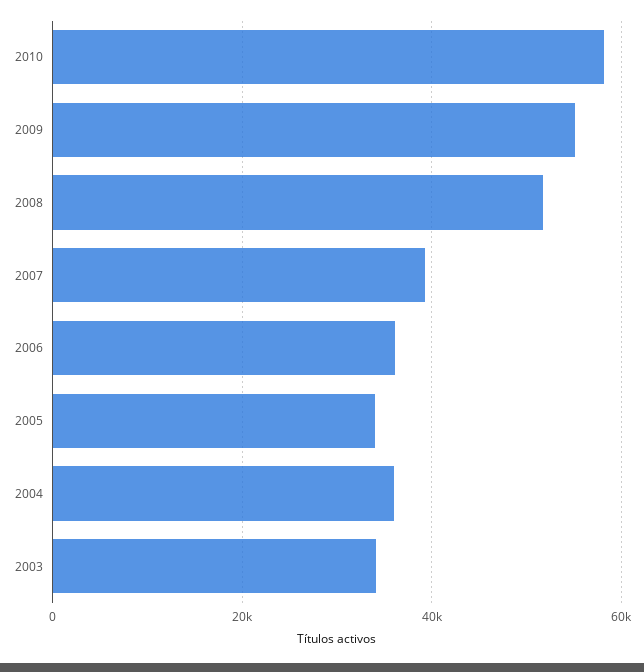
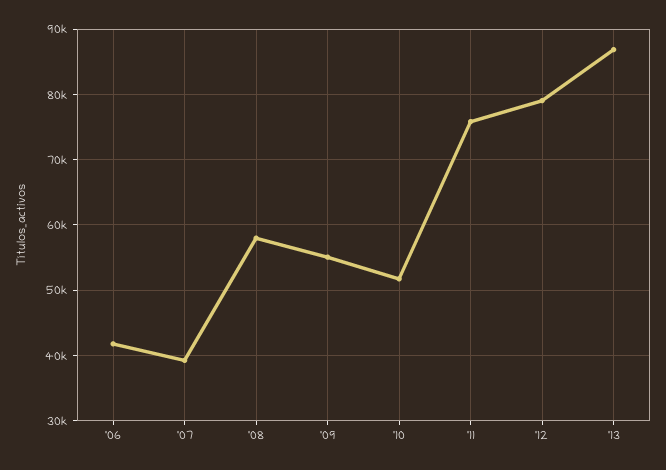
2010: 58000 -> 52000
2008: 52000 -> 58000
2006: 36000 -> 42000
2005: 34000 -> none
2004: 36000 -> none
2003: 34000 -> none
'11: none -> 76000
'12: none -> 79000
'13: none -> 87000

